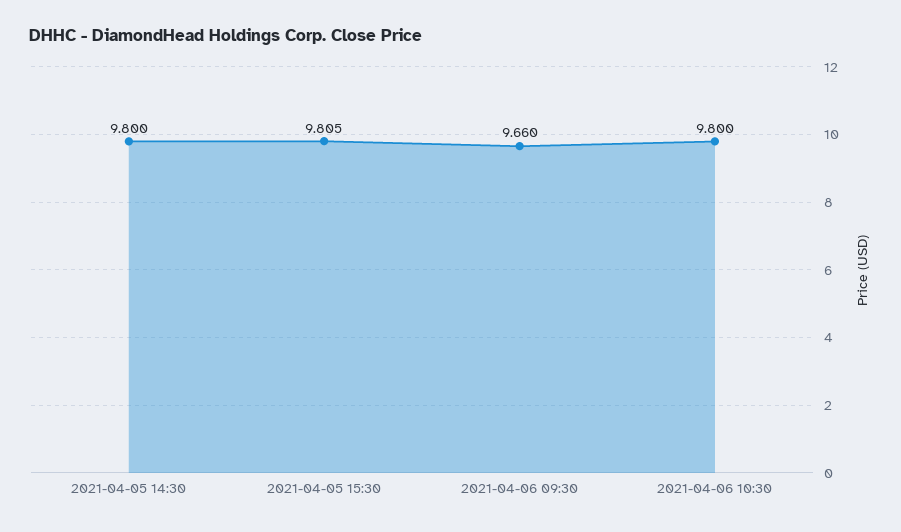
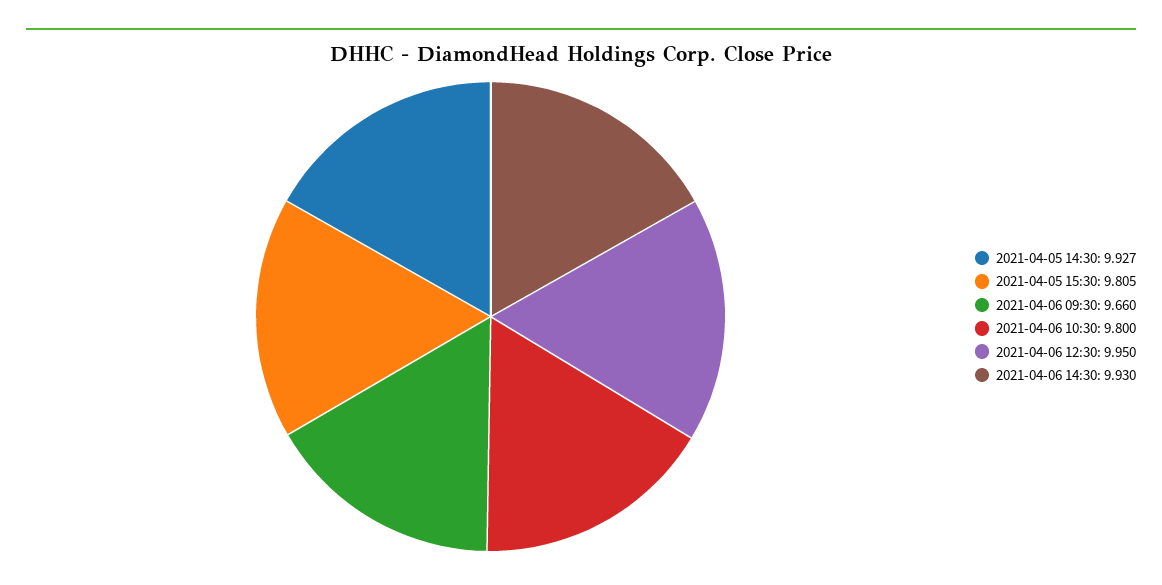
2021-04-05 14:30: 9.8 -> 9.927
2021-04-06 12:30: none -> 9.95
2021-04-06 14:30: none -> 9.93

